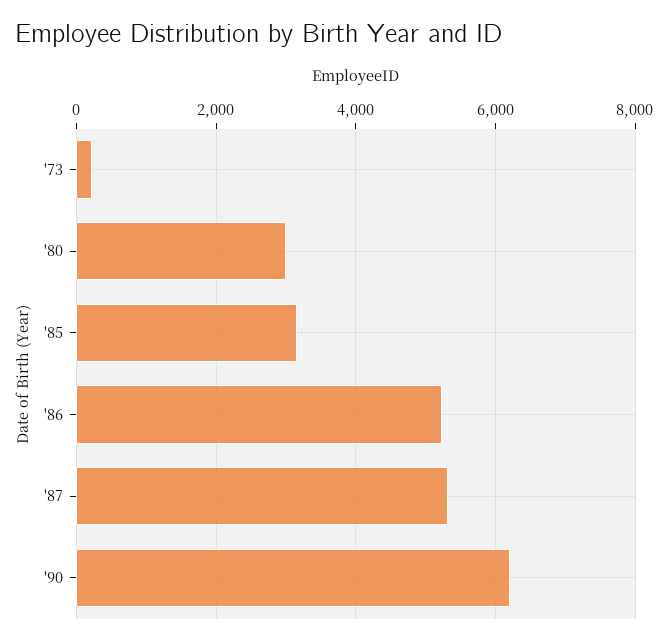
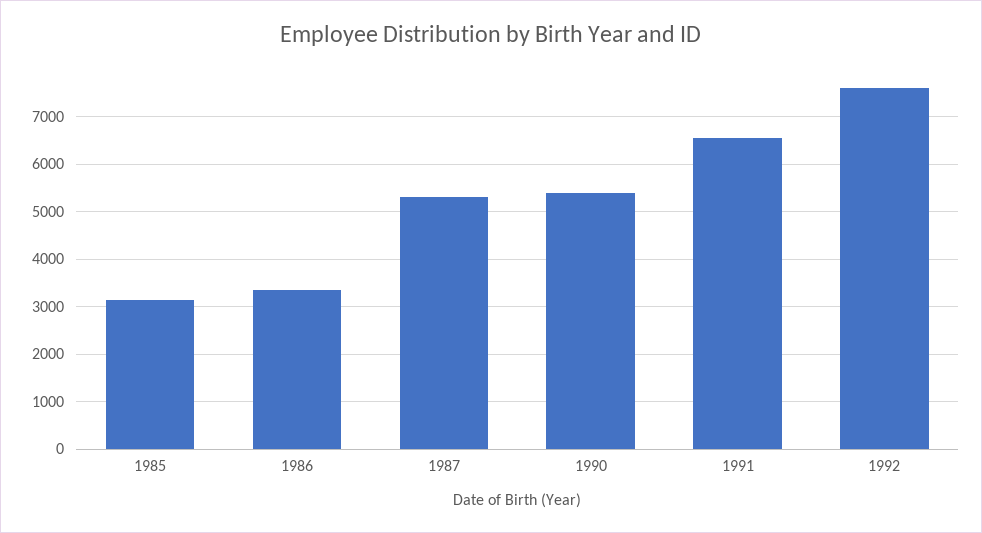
'73: 200 -> none
'80: 3000 -> none
'86: 5200 -> 3400
'90: 6200 -> 5400
1991: none -> 6600
1992: none -> 7600

